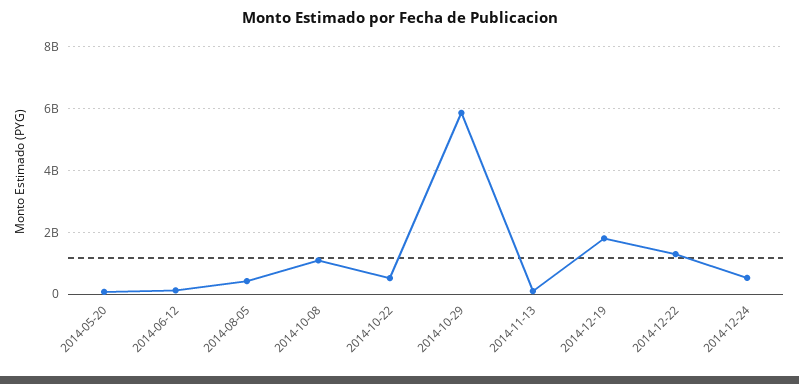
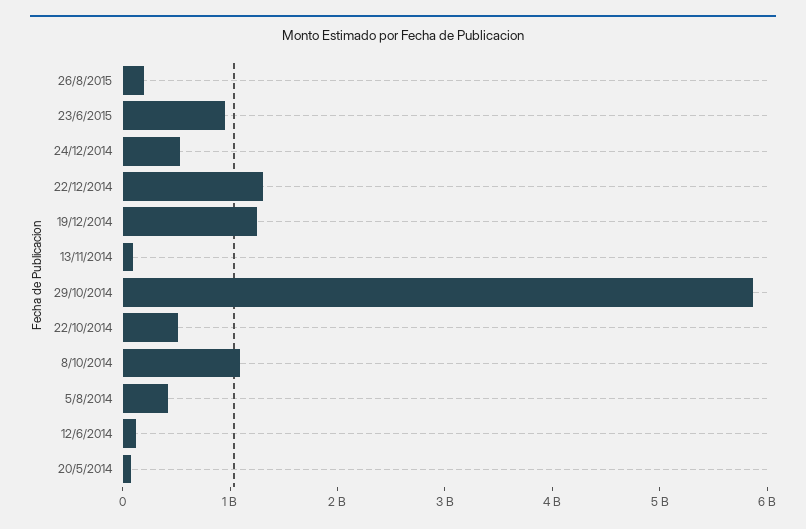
2014-12-19: 1800000000 -> 1200000000
26/8/2015: none -> 200000000
23/6/2015: none -> 1000000000

